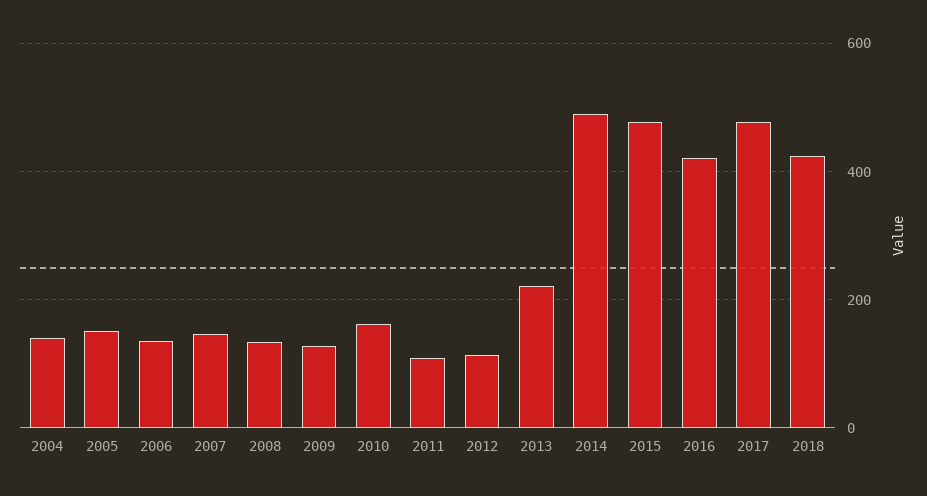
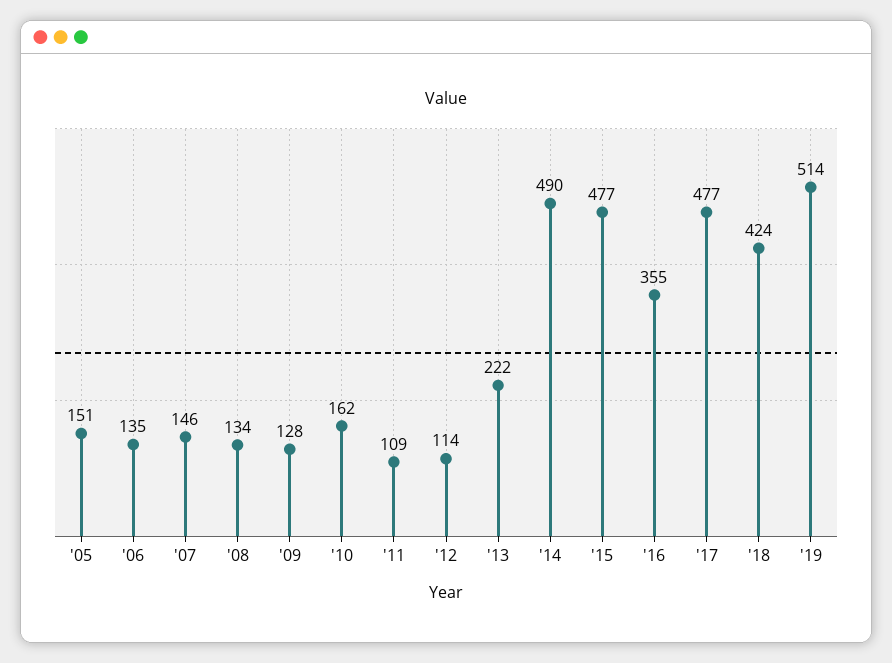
2004: 140 -> none
2016: 420 -> 355
'19: none -> 514

